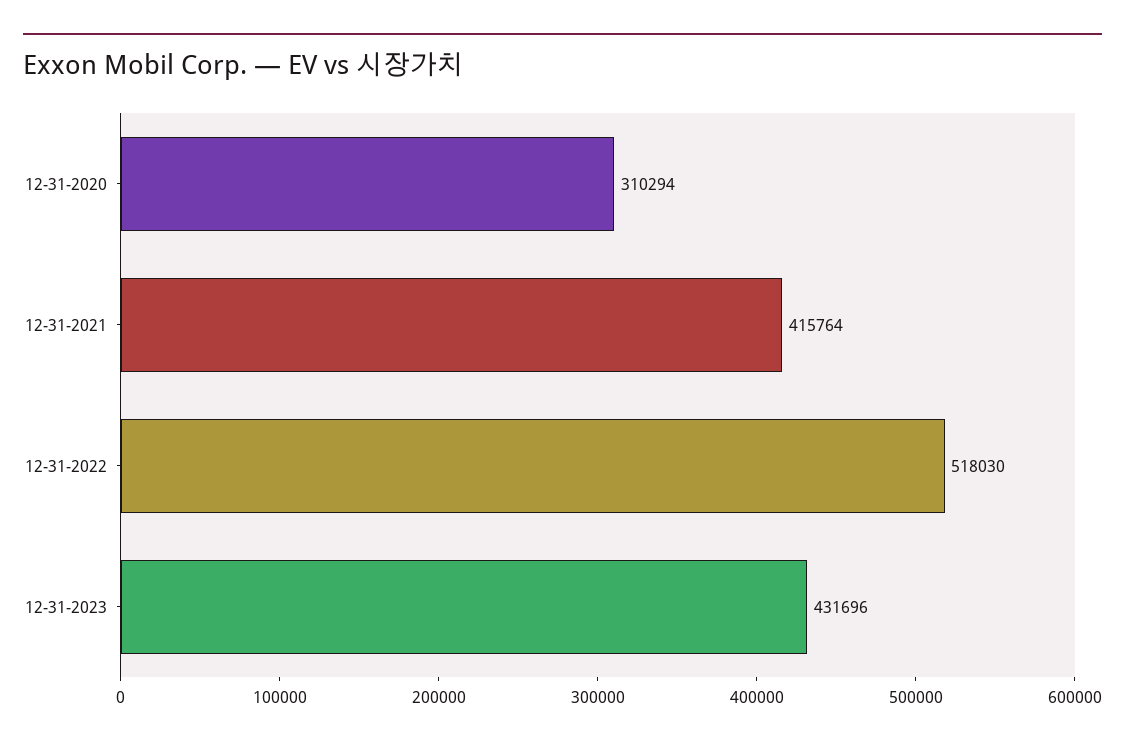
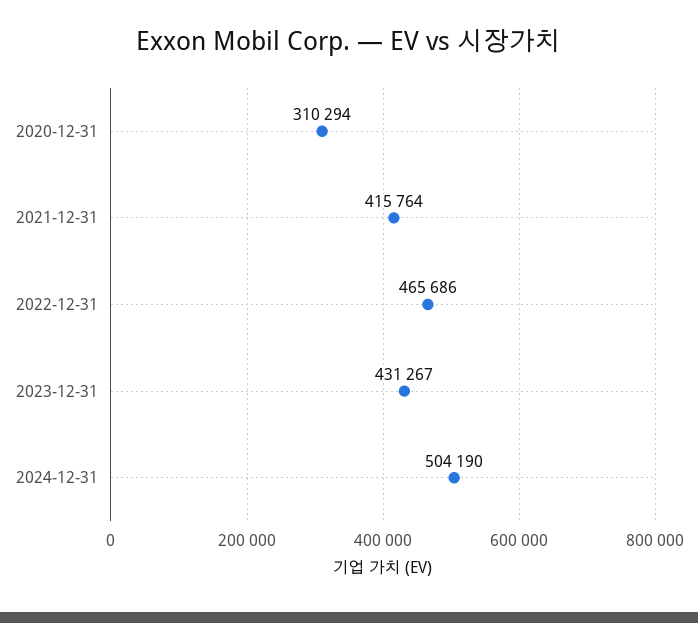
12-31-2022: 518030 -> 465686
12-31-2023: 431696 -> 431267
2024-12-31: none -> 504190

